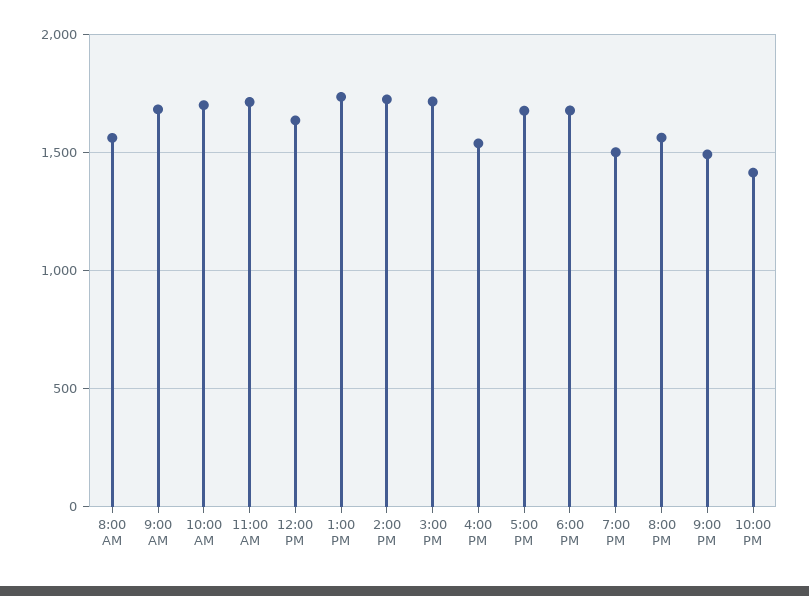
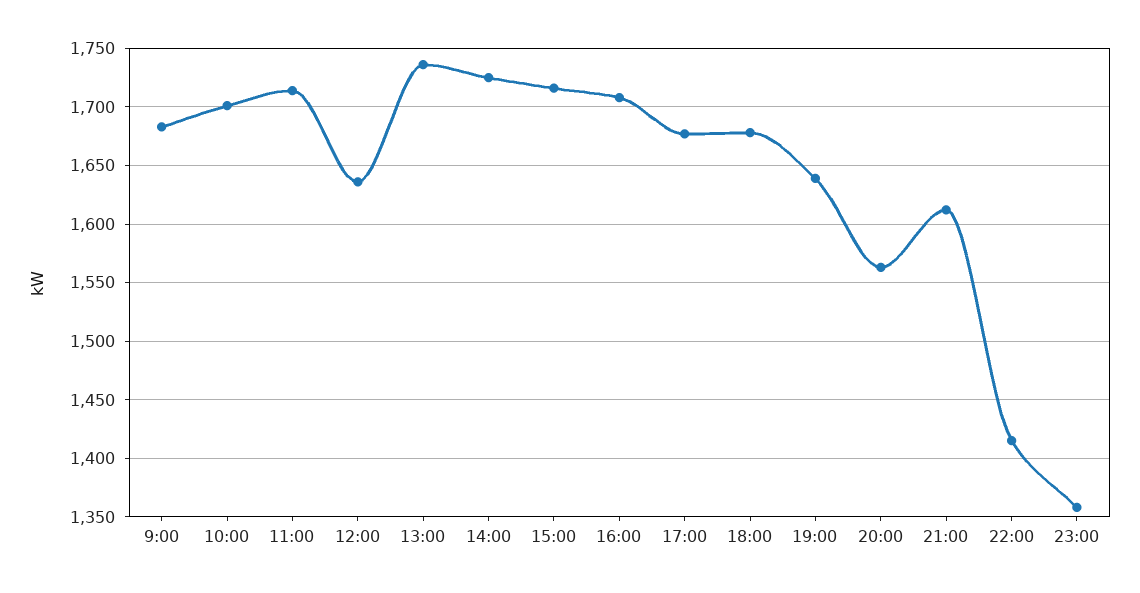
8:00 AM: 1550 -> none
4:00 PM: 1550 -> 1710
7:00 PM: 1500 -> 1640
9:00 PM: 1500 -> 1610
23:00: none -> 1360

